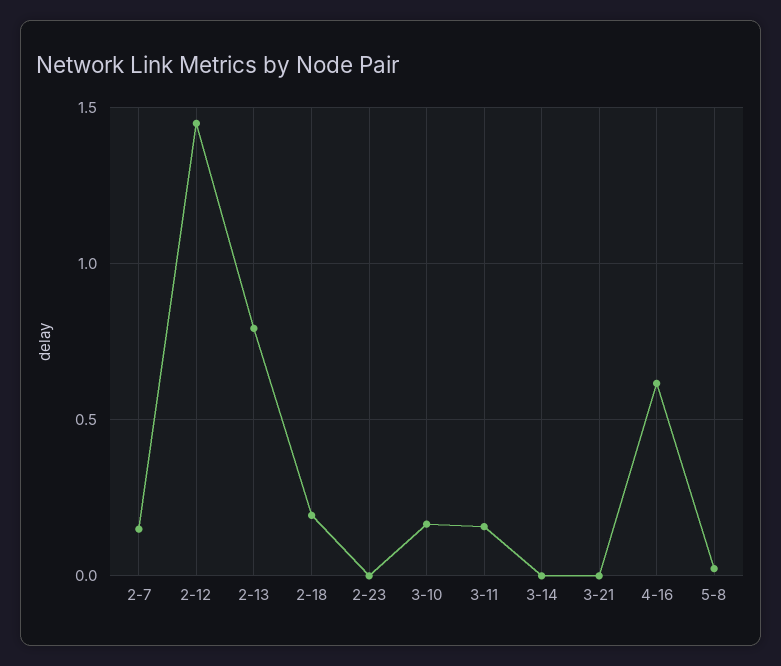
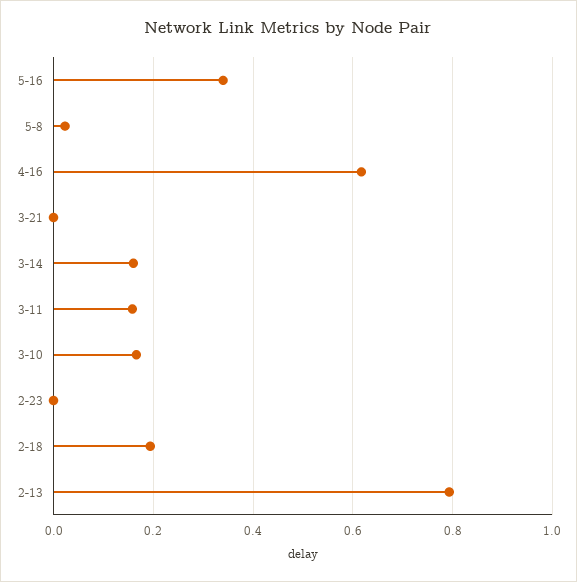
2-7: 0.15 -> none
2-12: 1.45 -> none
3-14: 0 -> 0.16
5-16: none -> 0.34

